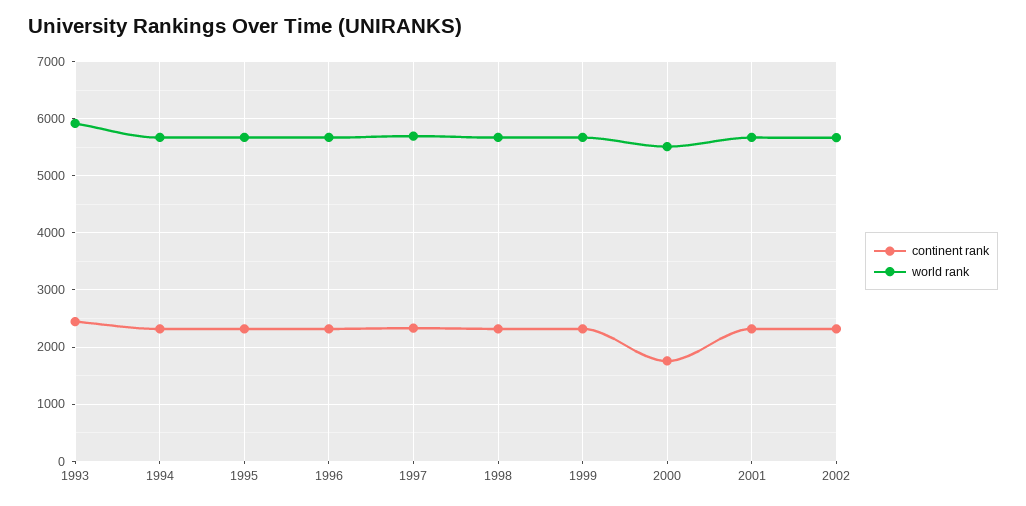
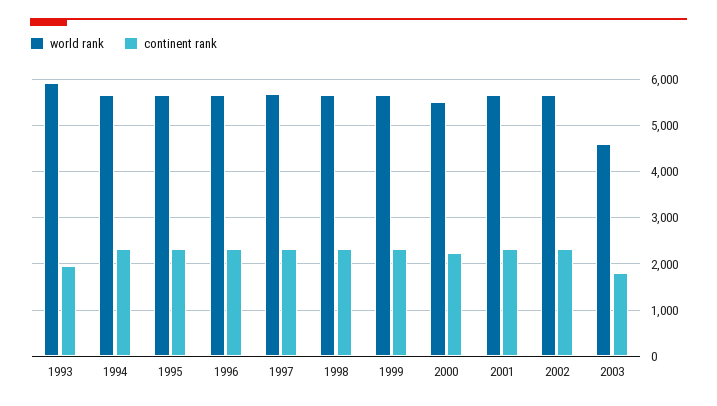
continent rank, 1993: 2400 -> 2000
continent rank, 2000: 1800 -> 2200
world rank, 2003: none -> 4600
continent rank, 2003: none -> 1800

